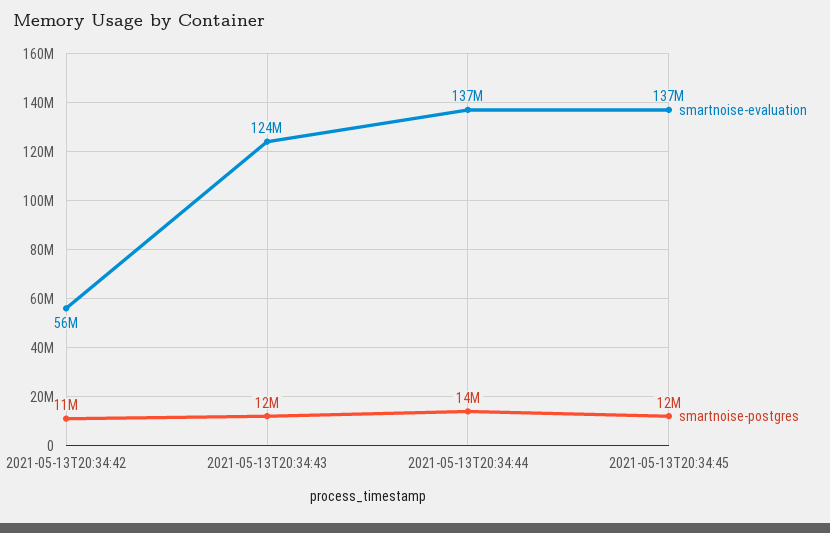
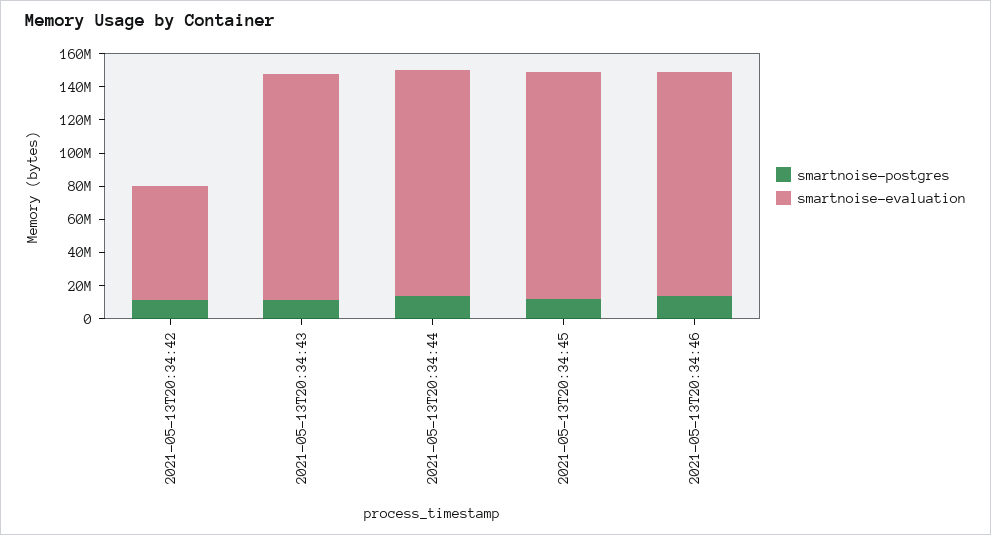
smartnoise-evaluation, 2021-05-13T20:34:42: 56000000 -> 70000000
smartnoise-evaluation, 2021-05-13T20:34:43: 124000000 -> 135000000
smartnoise-postgres, 2021-05-13T20:34:46: none -> 15000000
smartnoise-evaluation, 2021-05-13T20:34:46: none -> 135000000

